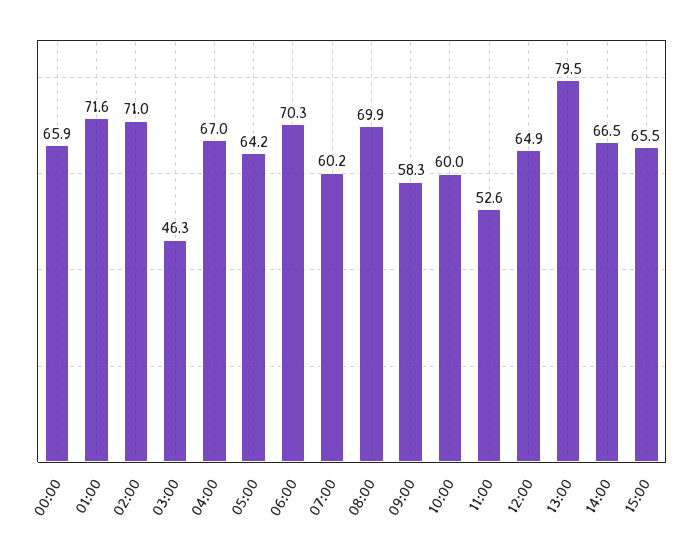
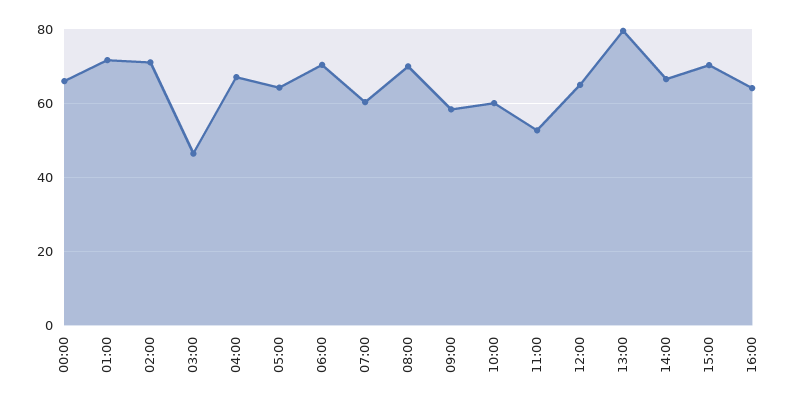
15:00: 65.5 -> 70
16:00: none -> 64

